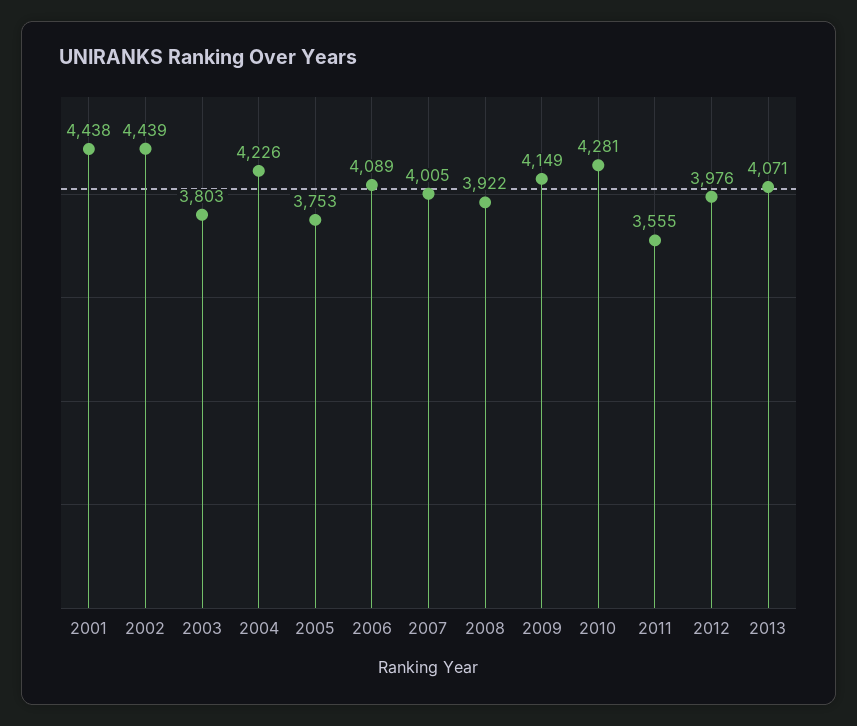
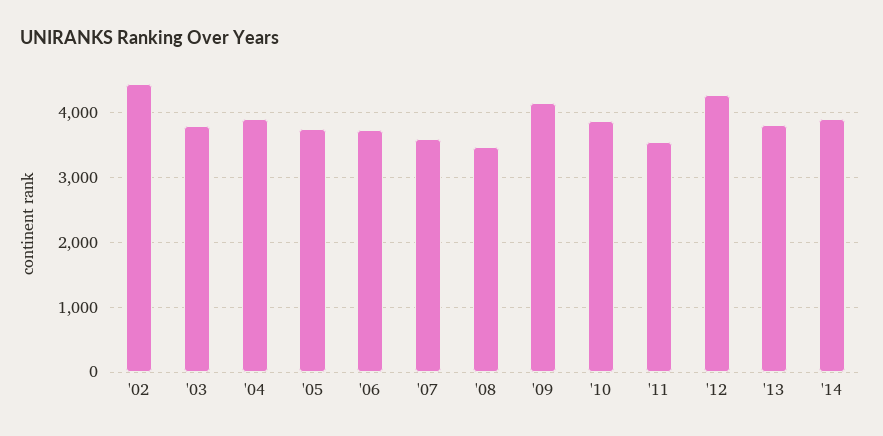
2001: 4438 -> none
2004: 4226 -> 3900
2006: 4089 -> 3700
2007: 4005 -> 3600
2008: 3922 -> 3500
2010: 4281 -> 3900
2012: 3976 -> 4300
2013: 4071 -> 3800
'14: none -> 3900

